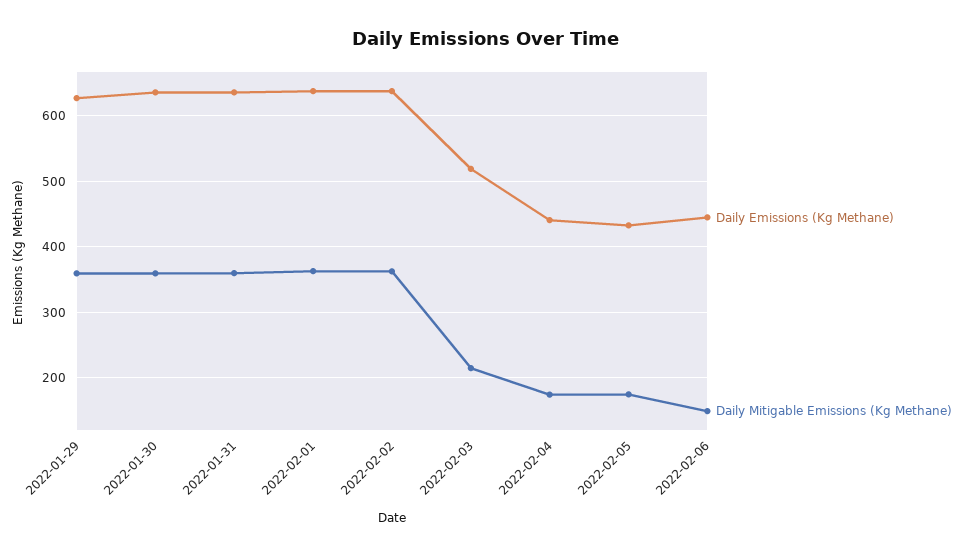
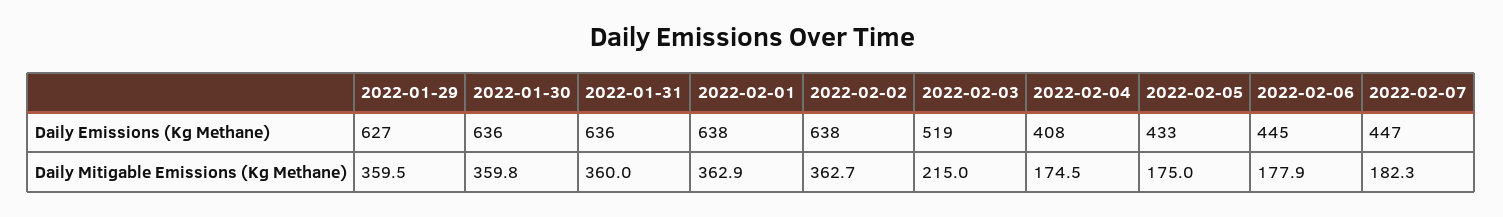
Daily Emissions (Kg Methane), 2022-02-04: 440 -> 408
Daily Mitigable Emissions (Kg Methane), 2022-02-06: 150 -> 177.9
Daily Emissions (Kg Methane), 2022-02-07: none -> 447
Daily Mitigable Emissions (Kg Methane), 2022-02-07: none -> 182.3

